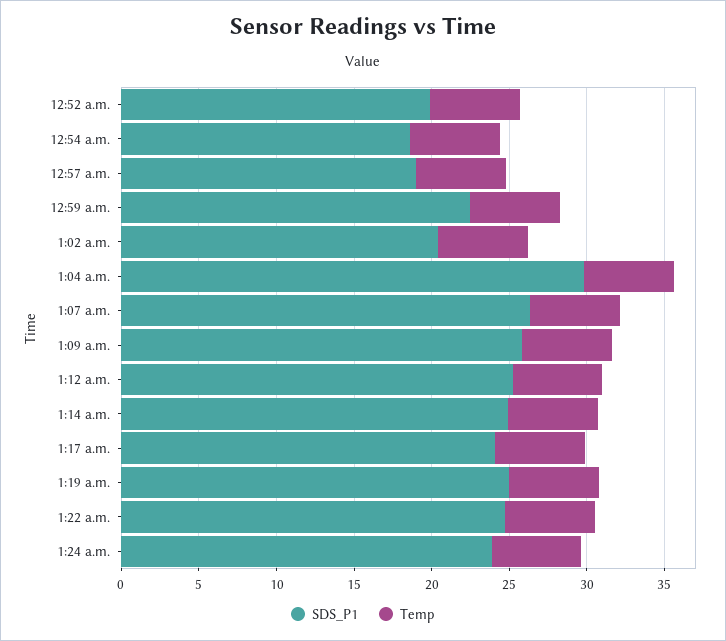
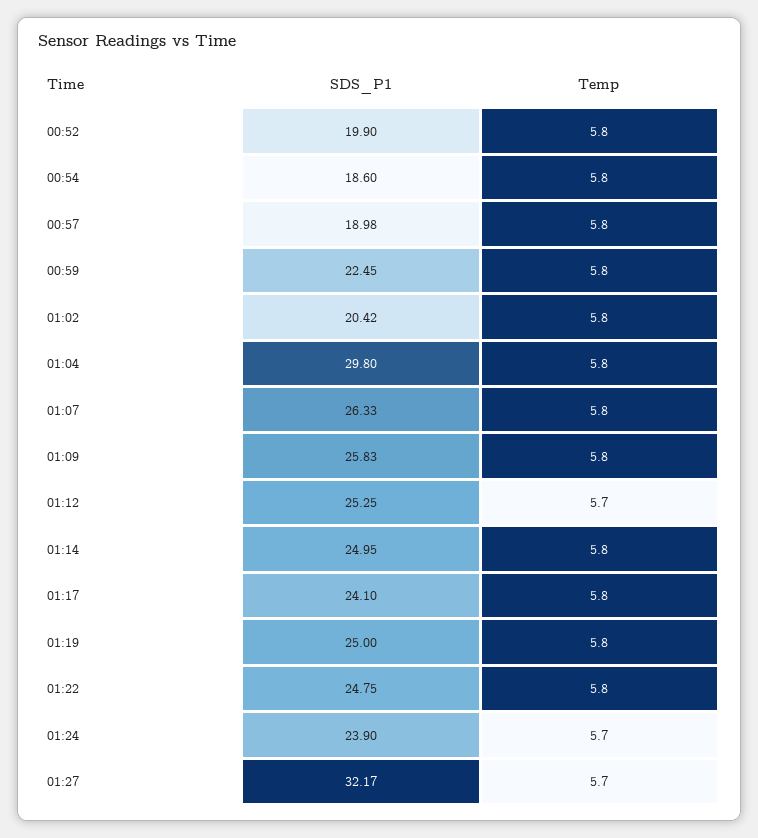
SDS_P1, 01:27: none -> 32.17
Temp, 01:27: none -> 5.7

